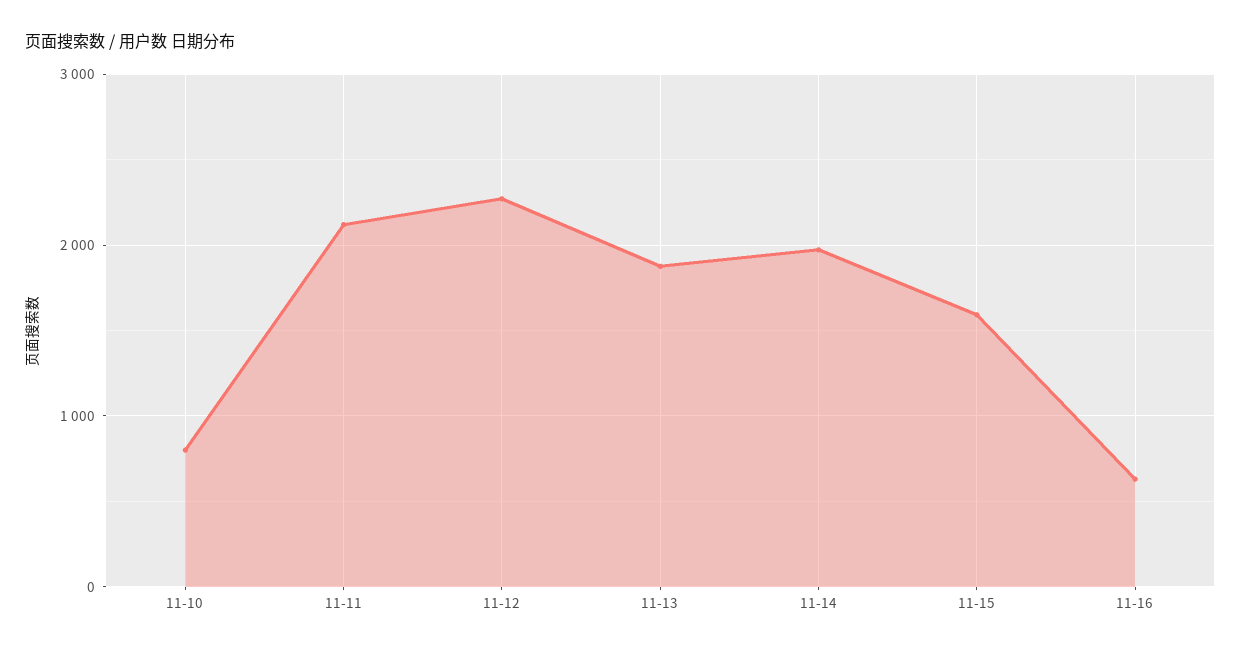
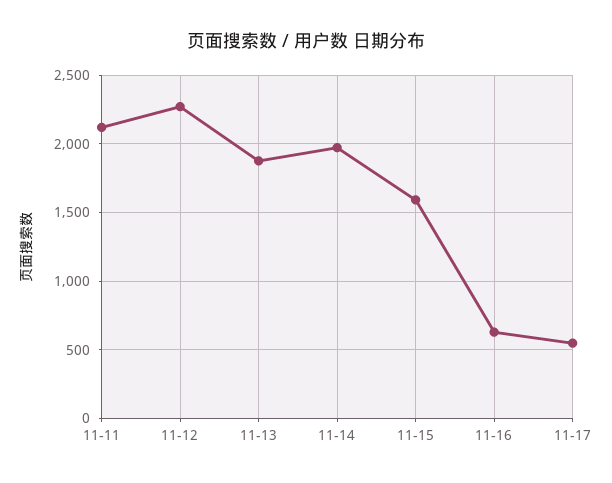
11-10: 800 -> none
11-17: none -> 550

